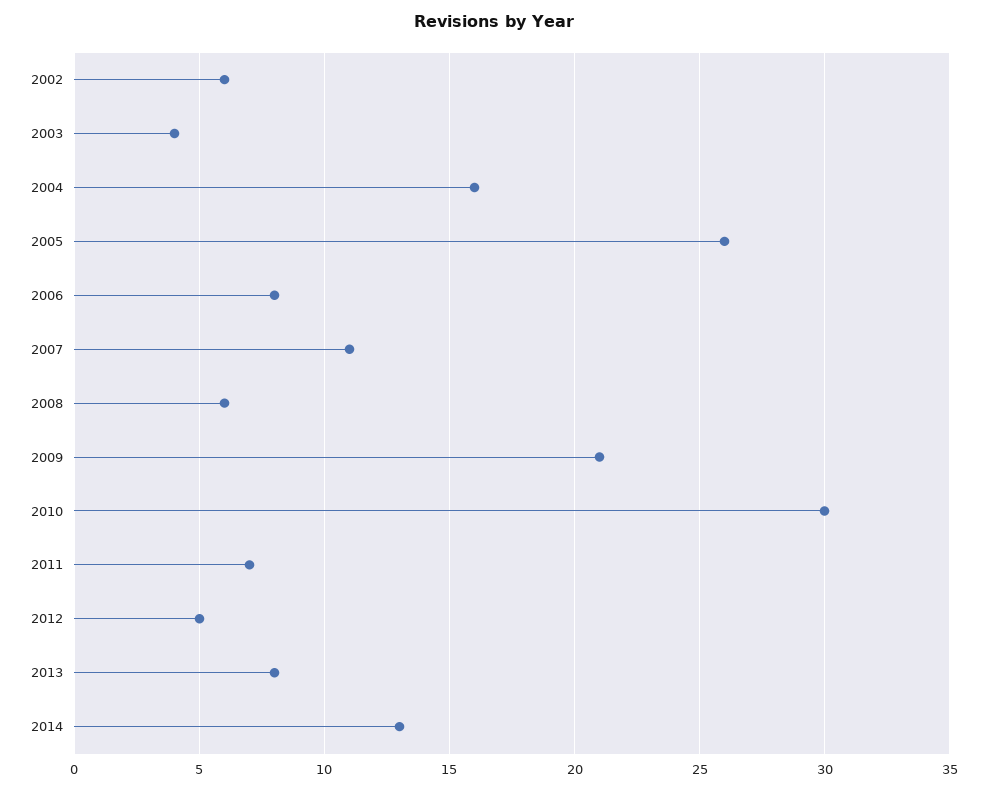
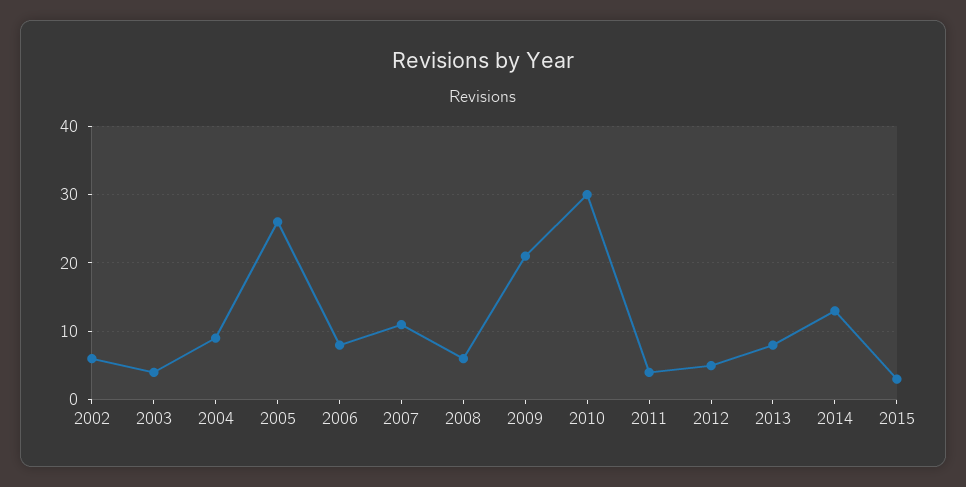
2004: 16 -> 9
2011: 7 -> 4
2015: none -> 3

